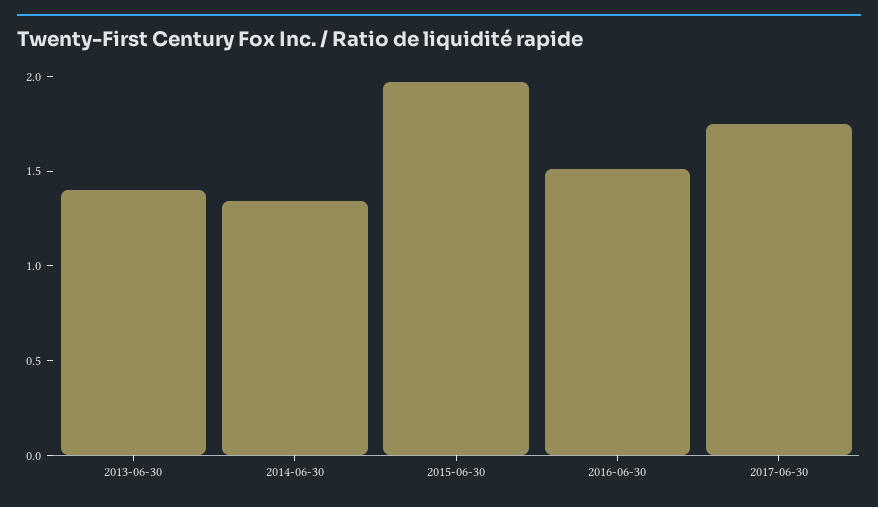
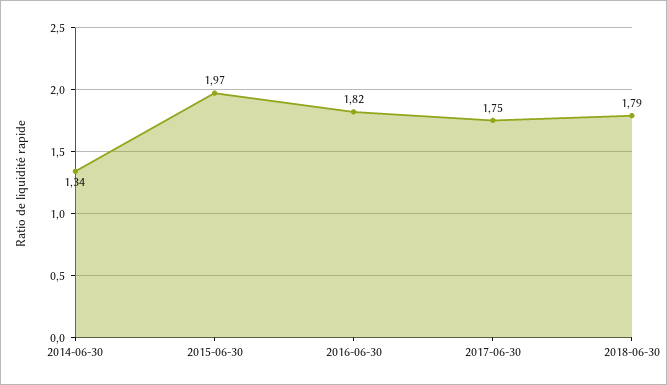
2013-06-30: 1.4 -> none
2016-06-30: 1.5 -> 1.82
2018-06-30: none -> 1.79

